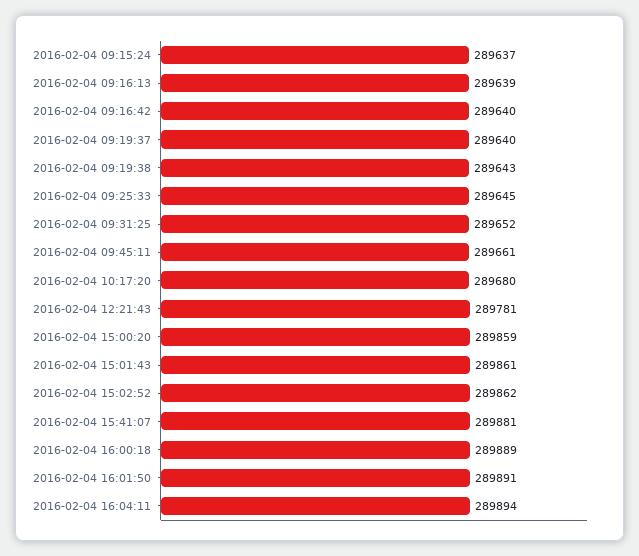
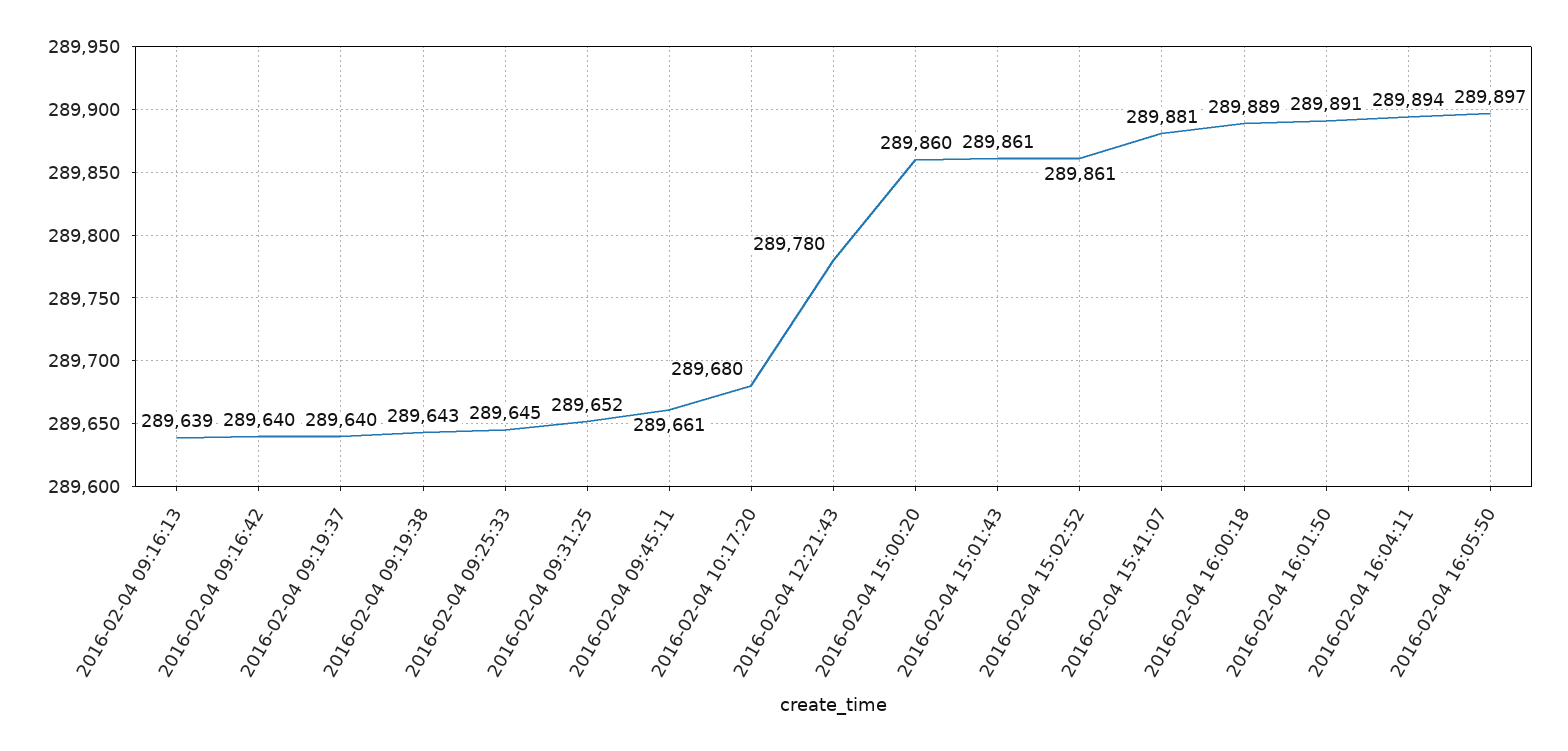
2016-02-04 09:15:24: 289637 -> none
2016-02-04 12:21:43: 289781 -> 289780
2016-02-04 15:00:20: 289859 -> 289860
2016-02-04 15:02:52: 289862 -> 289861
2016-02-04 16:05:50: none -> 289897

